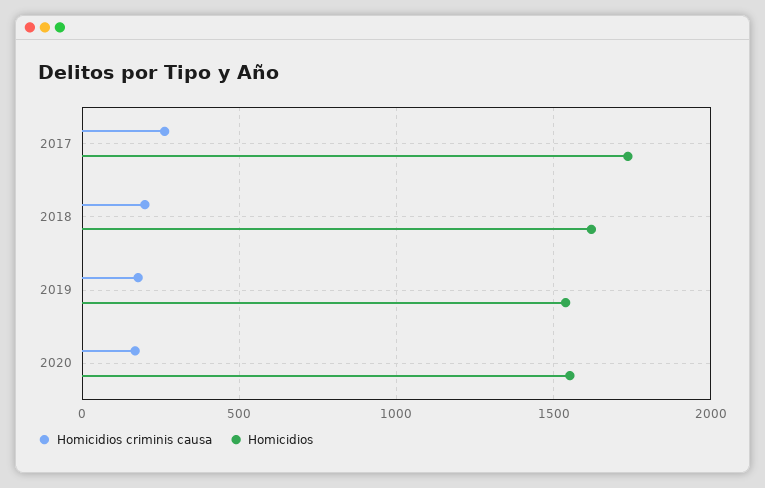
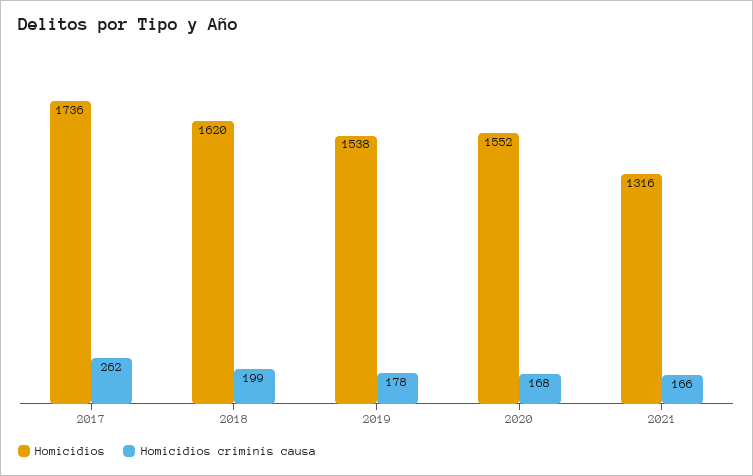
Homicidios, 2021: none -> 1316
Homicidios criminis causa, 2021: none -> 166

